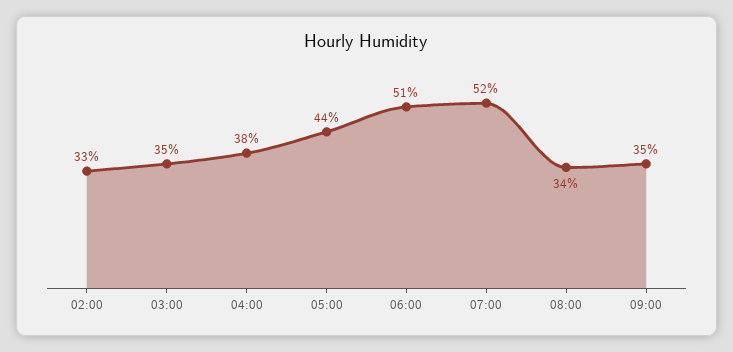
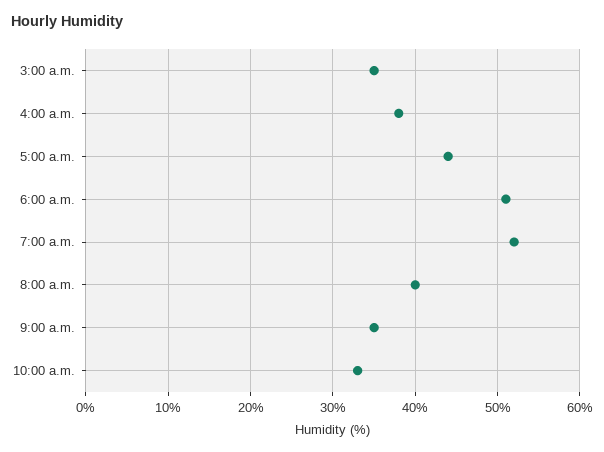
02:00: 33 -> none
08:00: 34 -> 40
10:00 a.m.: none -> 33

